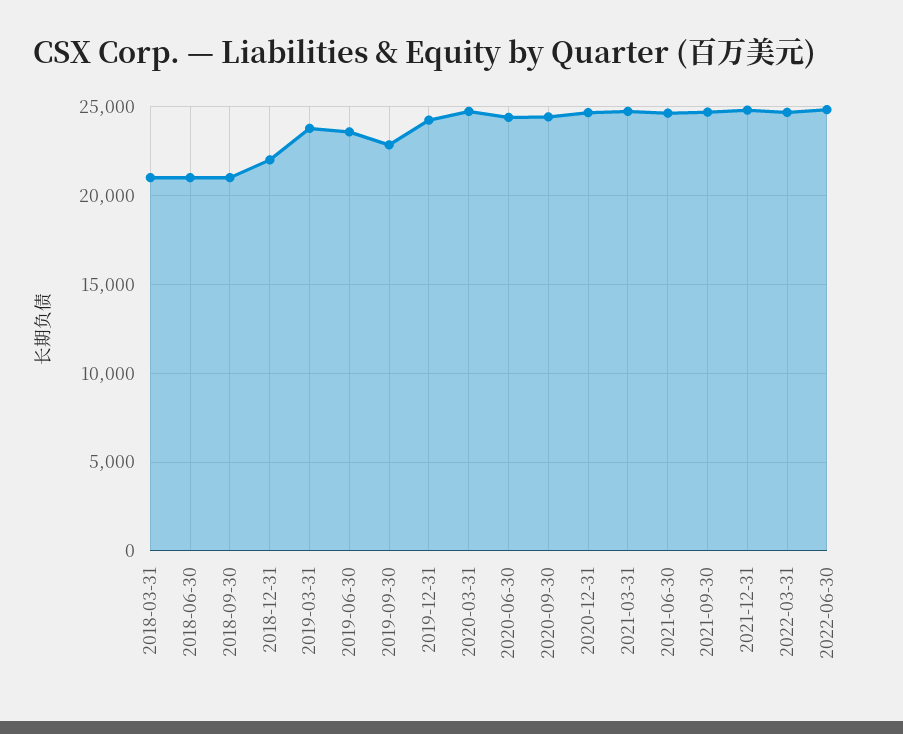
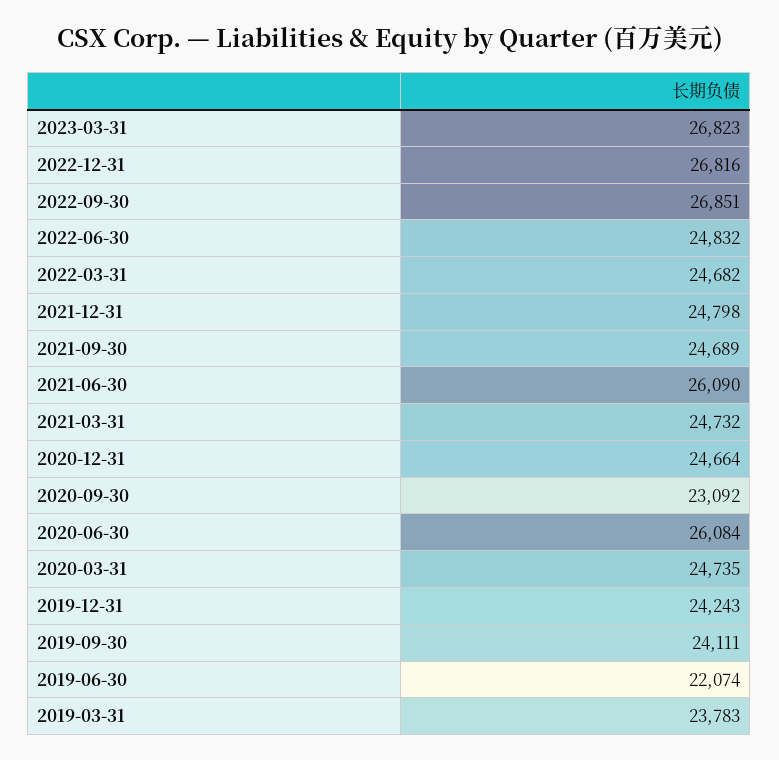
2018-03-31: 21000 -> none
2018-06-30: 21000 -> none
2018-09-30: 21000 -> none
2018-12-31: 22000 -> none
2019-06-30: 23500 -> 22074
2019-09-30: 23000 -> 24111
2020-06-30: 24500 -> 26084
2020-09-30: 24500 -> 23092
2021-06-30: 24500 -> 26090
2023-03-31: none -> 26823
2022-12-31: none -> 26816
2022-09-30: none -> 26851

